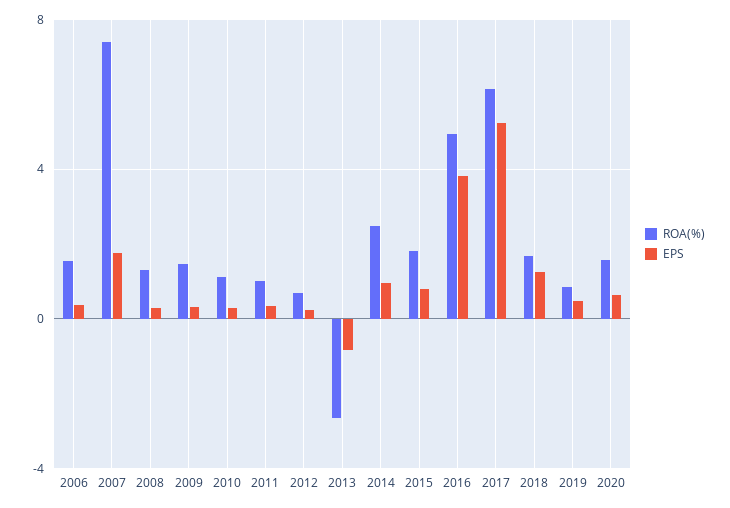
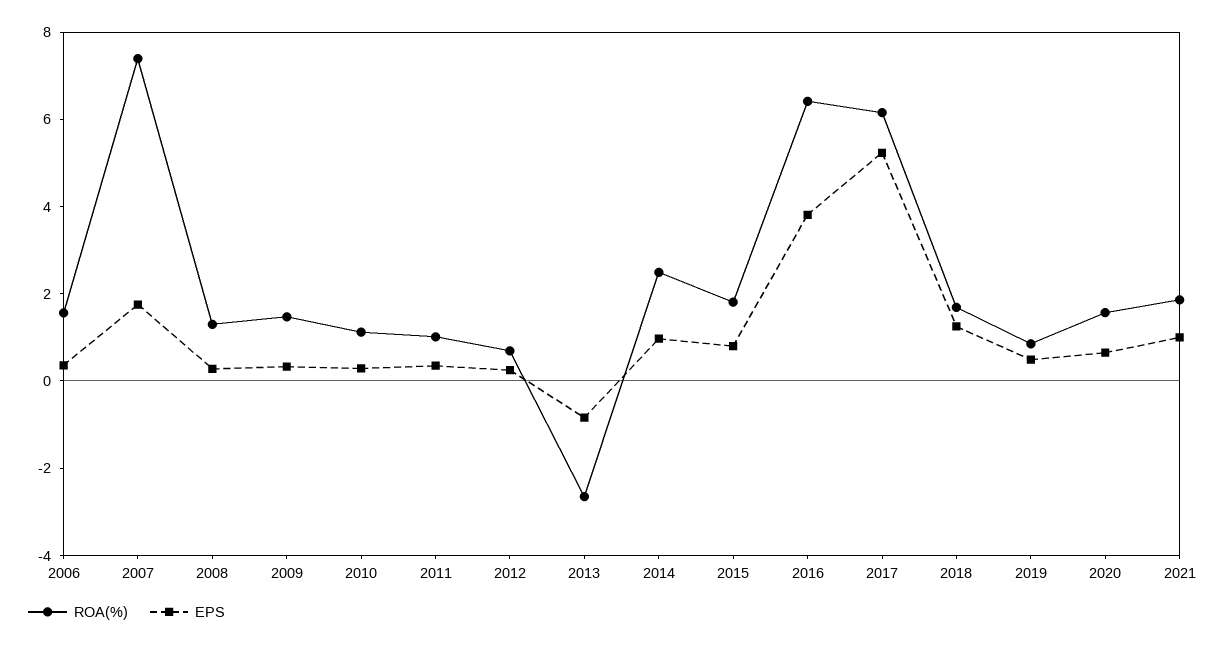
ROA(%), 2016: 5 -> 6.5
ROA(%), 2021: none -> 2
EPS, 2021: none -> 1

